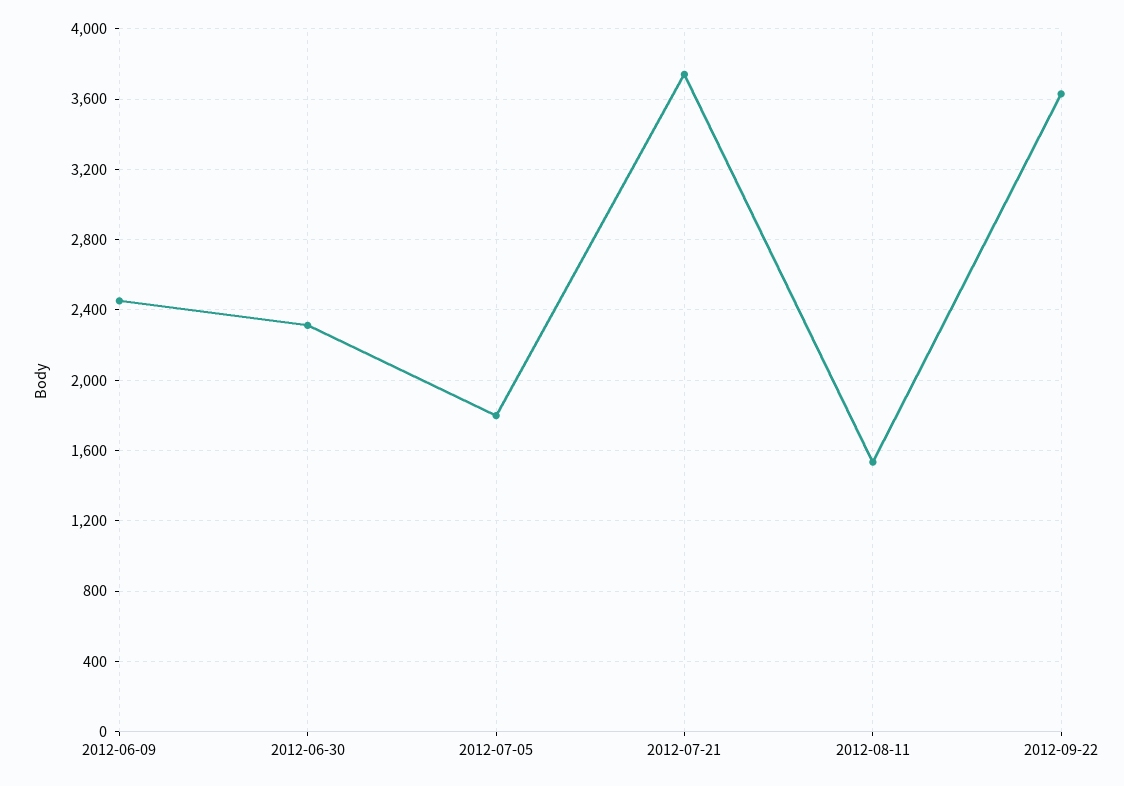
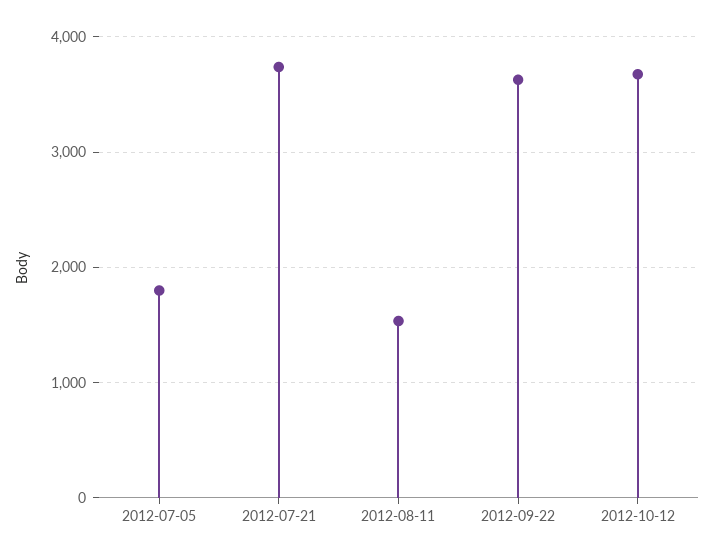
2012-06-09: 2450 -> none
2012-06-30: 2300 -> none
2012-10-12: none -> 3700

